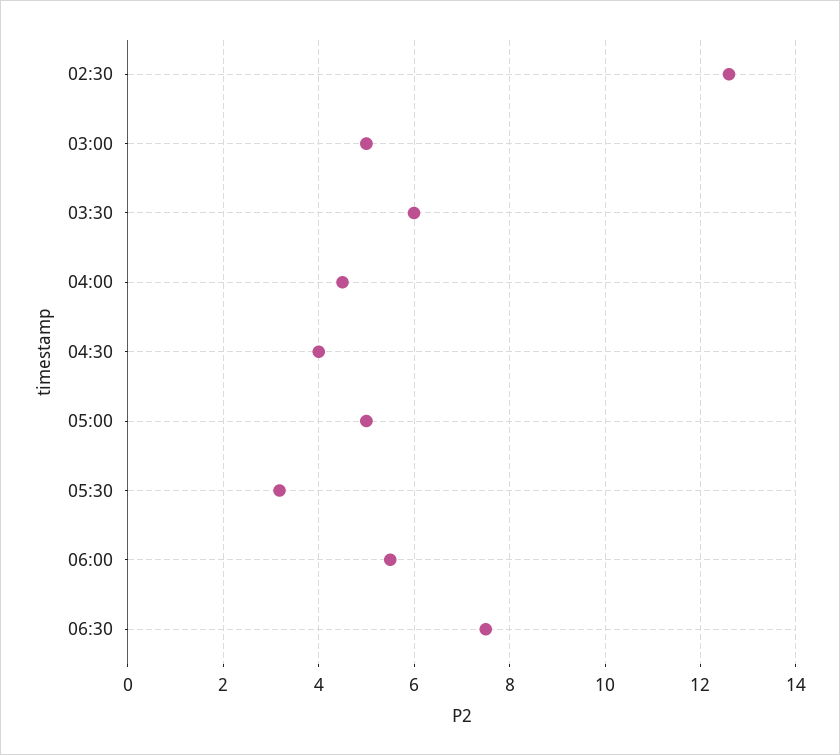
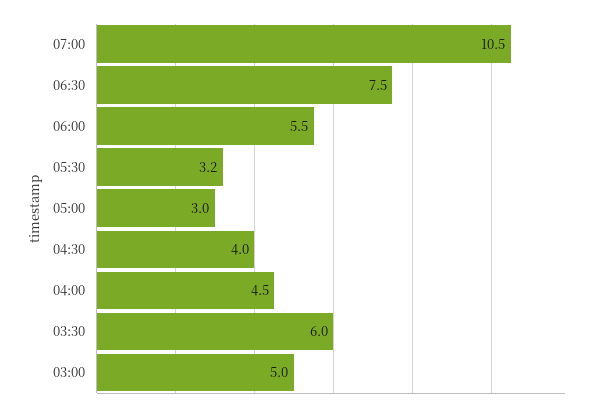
02:30: 12.6 -> none
05:00: 5 -> 3
07:00: none -> 10.5

